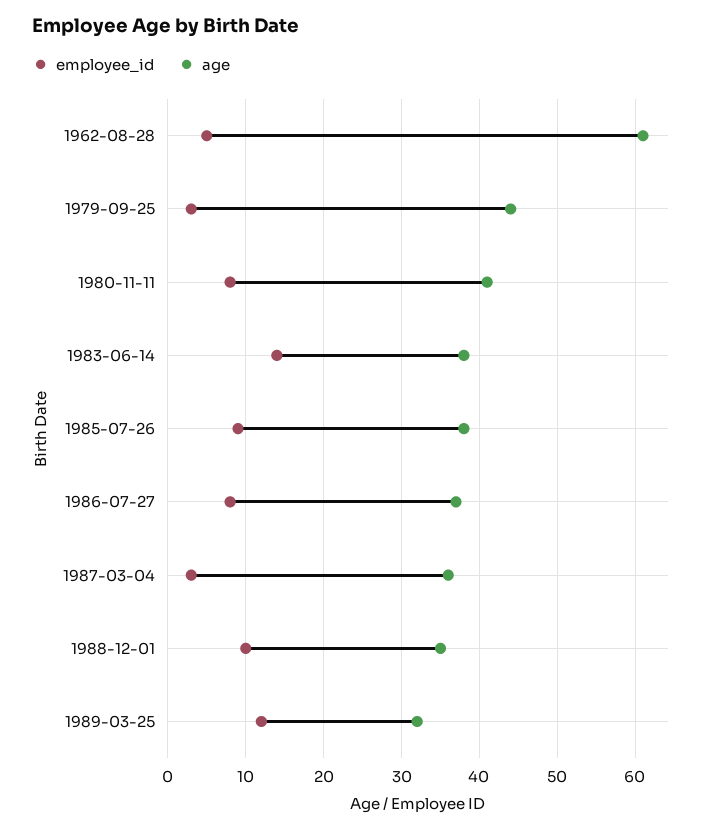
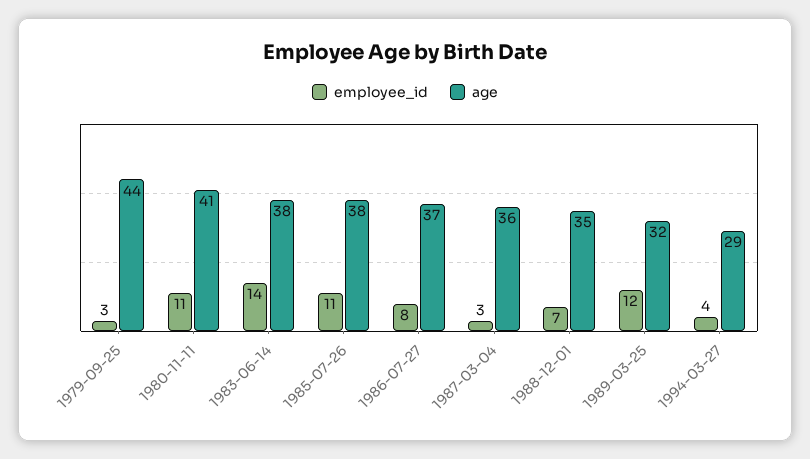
employee_id, 1962-08-28: 5 -> none
age, 1962-08-28: 61 -> none
employee_id, 1980-11-11: 8 -> 11
employee_id, 1985-07-26: 9 -> 11
employee_id, 1988-12-01: 10 -> 7
employee_id, 1994-03-27: none -> 4
age, 1994-03-27: none -> 29

